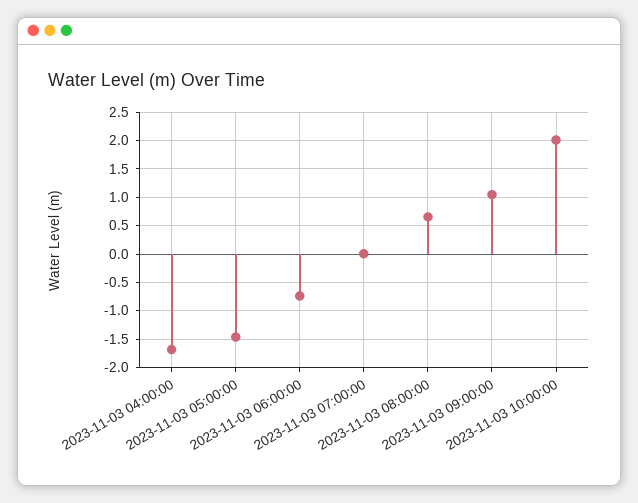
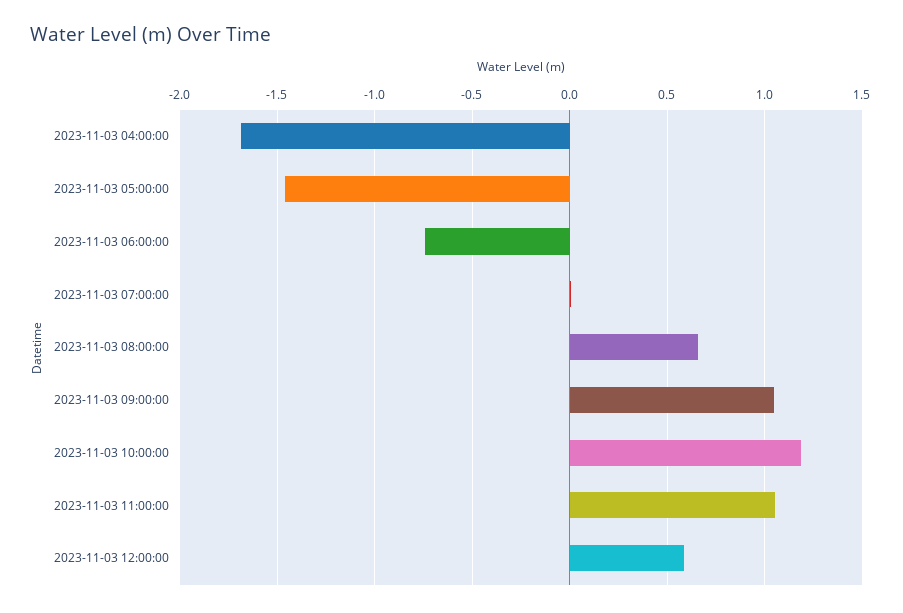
2023-11-03 10:00:00: 2 -> 1.2
2023-11-03 11:00:00: none -> 1.05
2023-11-03 12:00:00: none -> 0.6

